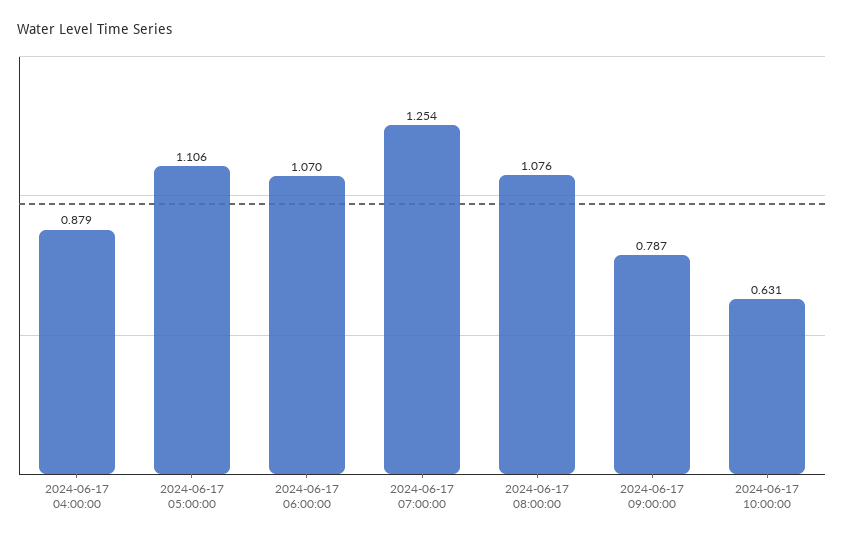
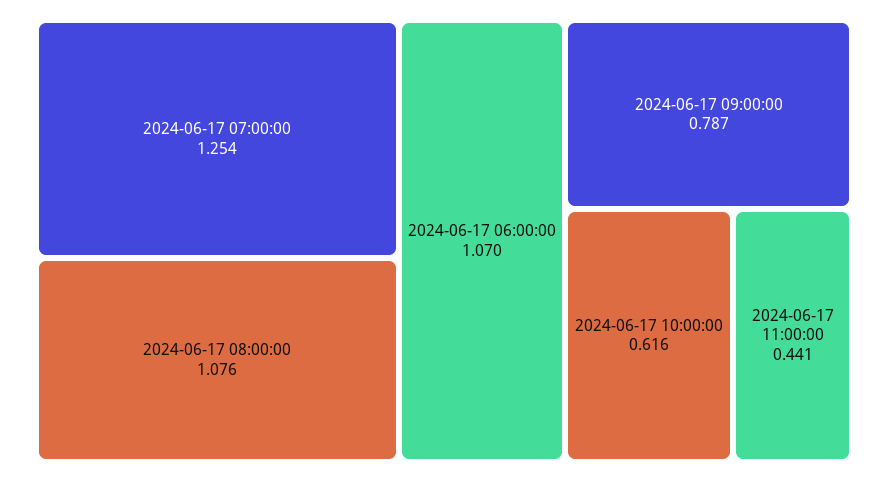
2024-06-17 04:00:00: 0.879 -> none
2024-06-17 05:00:00: 1.106 -> none
2024-06-17 10:00:00: 0.631 -> 0.616
2024-06-17 11:00:00: none -> 0.441

